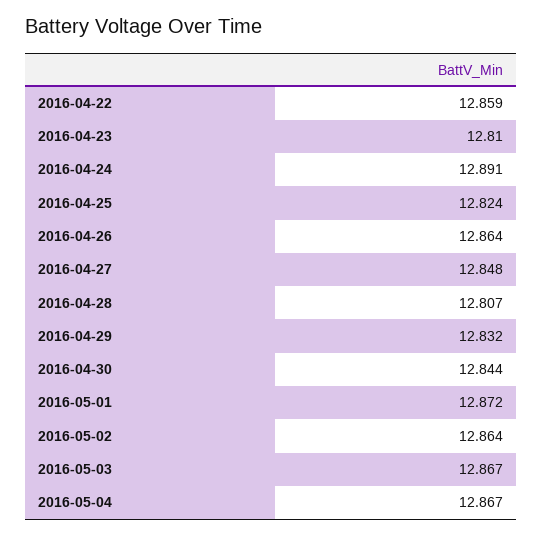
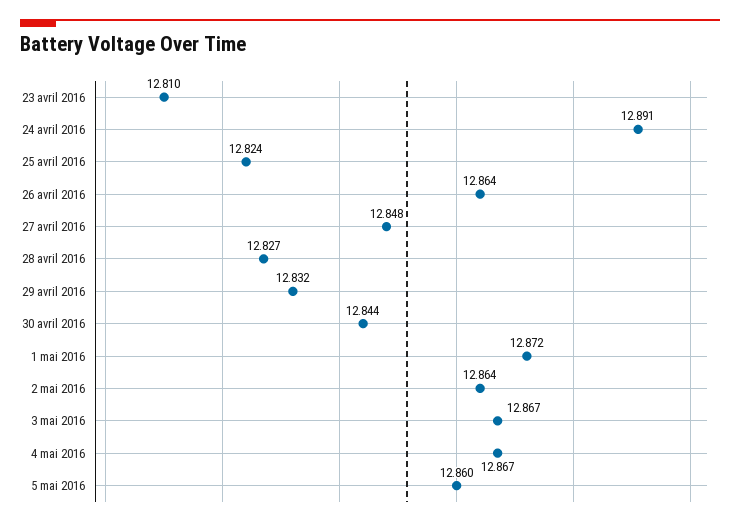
2016-04-22: 12.859 -> none
2016-04-28: 12.807 -> 12.827
5 mai 2016: none -> 12.86

